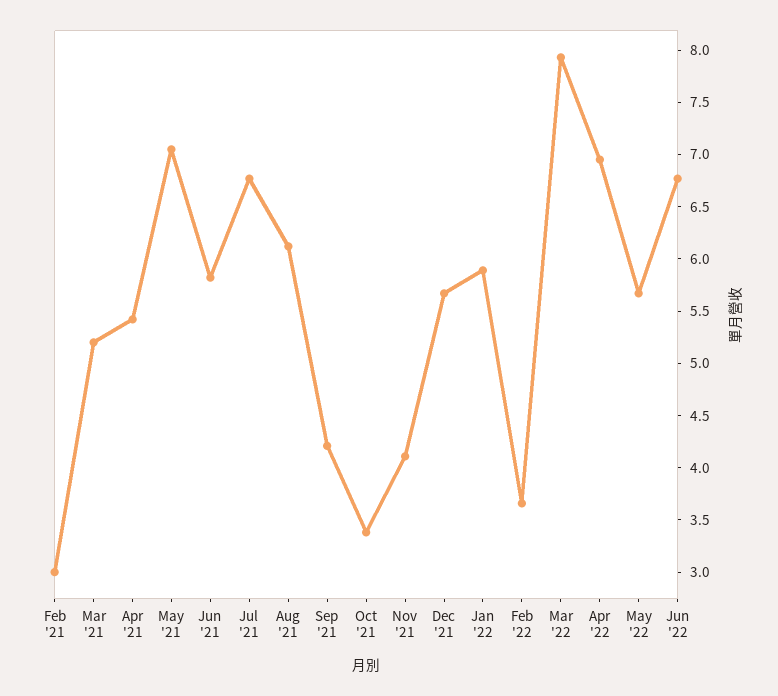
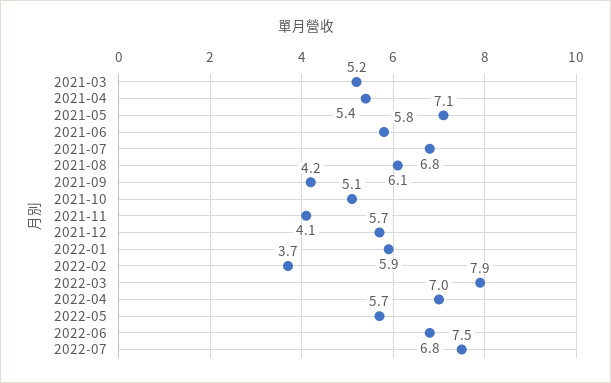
Feb '21: 3 -> none
Oct '21: 3.4 -> 5.1
2022-07: none -> 7.5

